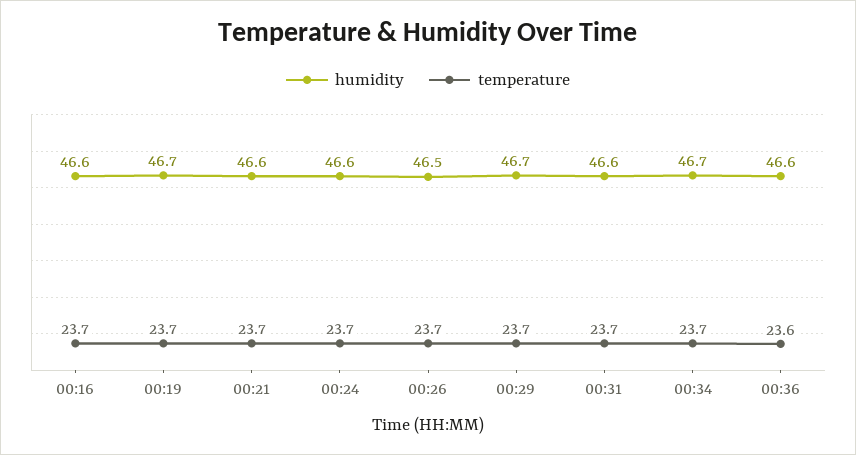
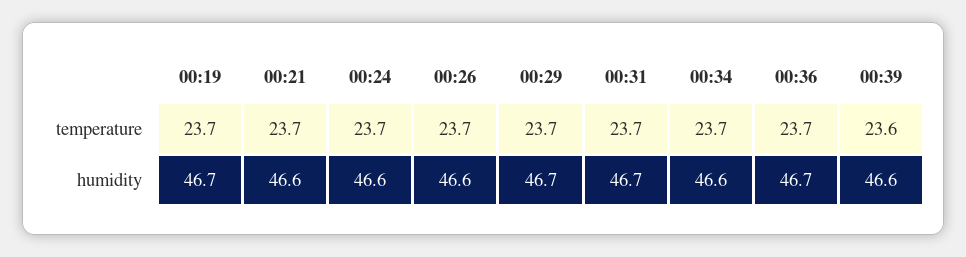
humidity, 00:16: 46.6 -> none
temperature, 00:16: 23.7 -> none
humidity, 00:26: 46.5 -> 46.6
humidity, 00:31: 46.6 -> 46.7
humidity, 00:34: 46.7 -> 46.6
humidity, 00:36: 46.6 -> 46.7
temperature, 00:36: 23.6 -> 23.7
temperature, 00:39: none -> 23.6
humidity, 00:39: none -> 46.6

